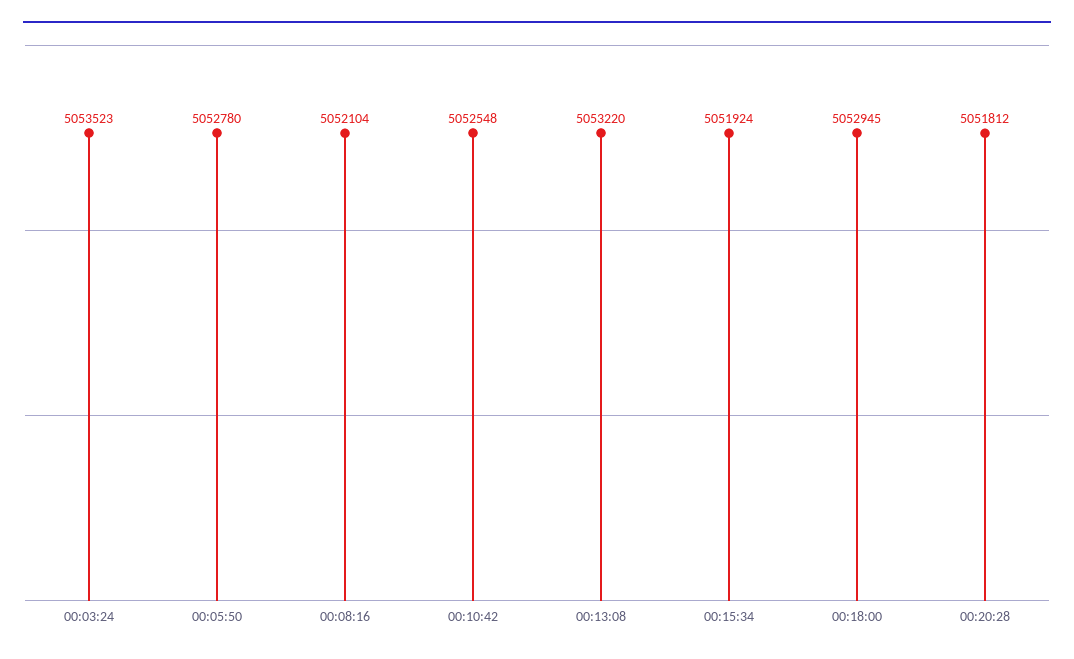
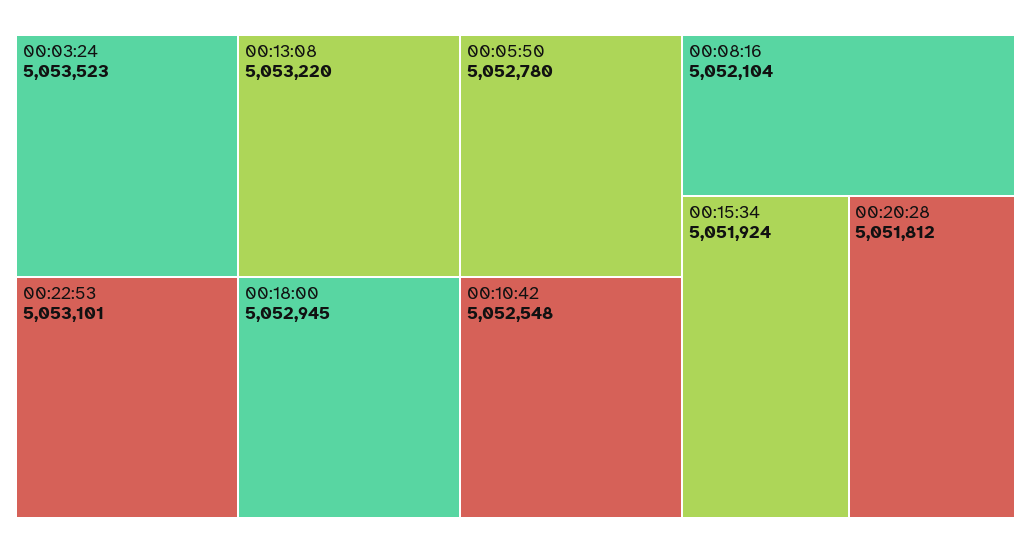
00:22:53: none -> 5053101

